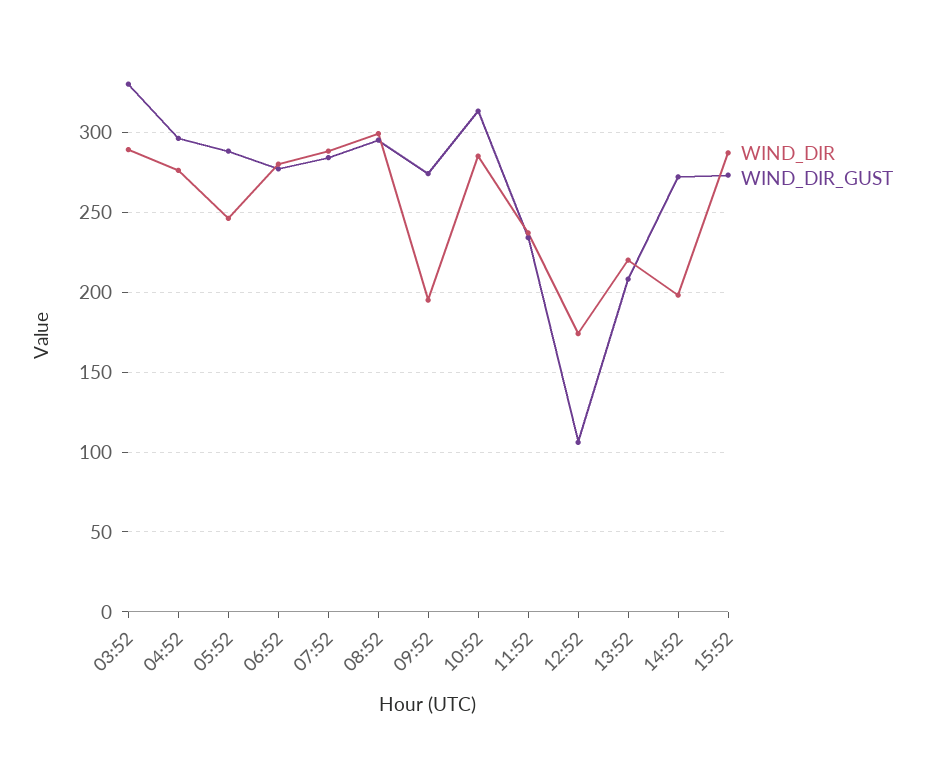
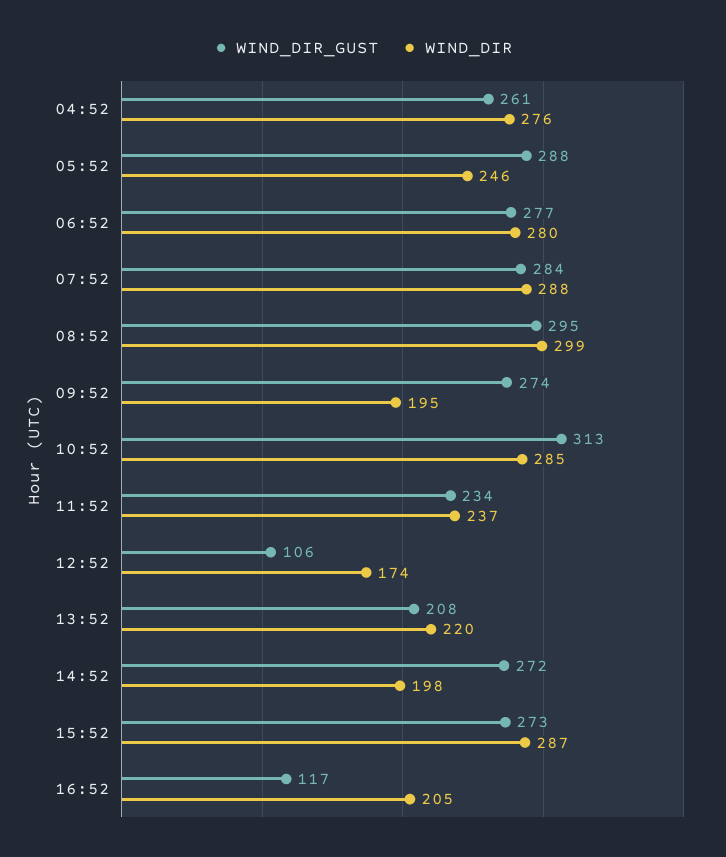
WIND_DIR, 03:52: 290 -> none
WIND_DIR_GUST, 03:52: 330 -> none
WIND_DIR_GUST, 04:52: 295 -> 261
WIND_DIR_GUST, 16:52: none -> 117
WIND_DIR, 16:52: none -> 205

